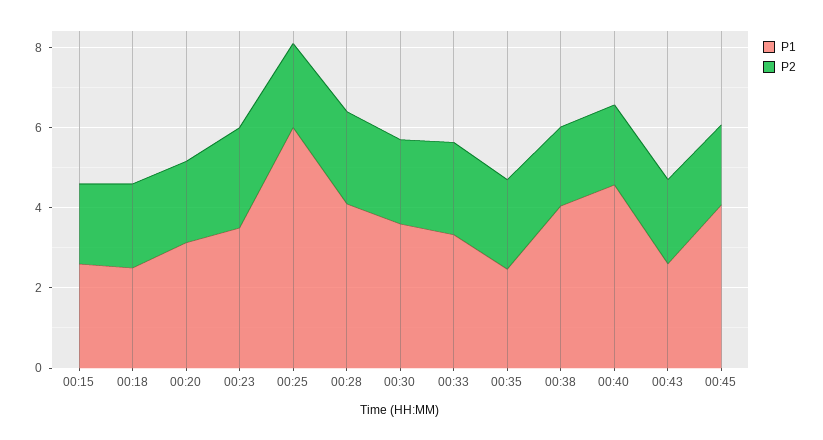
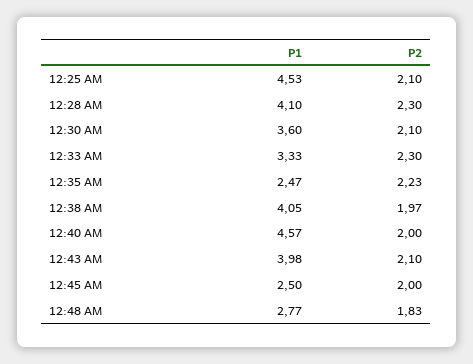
P1, 00:15: 2.5 -> none
P2, 00:15: 2 -> none
P1, 00:18: 2.5 -> none
P2, 00:18: 2 -> none
P1, 00:20: 3 -> none
P2, 00:20: 2 -> none
P1, 00:23: 3.5 -> none
P2, 00:23: 2.5 -> none
P1, 00:25: 6 -> 4.53
P1, 00:43: 2.5 -> 3.98
P1, 00:45: 4 -> 2.5
P1, 12:48 AM: none -> 2.77
P2, 12:48 AM: none -> 1.83

